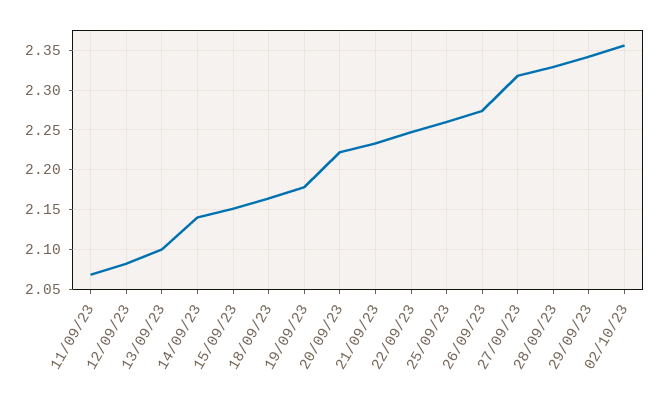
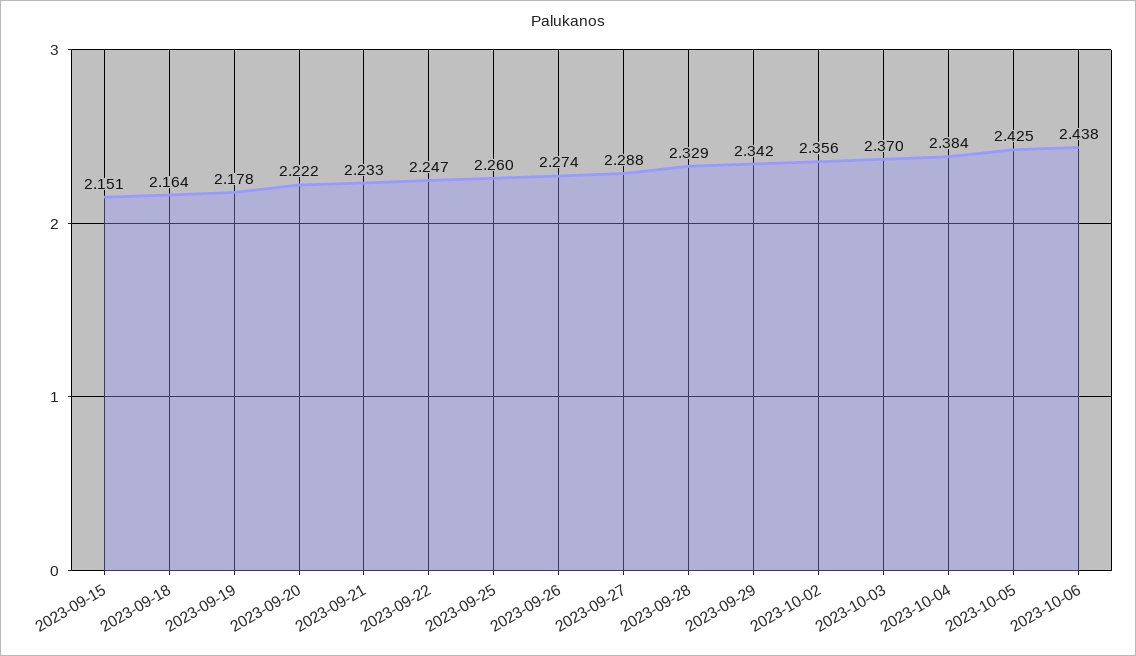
11/09/23: 2.07 -> none
12/09/23: 2.08 -> none
13/09/23: 2.1 -> none
14/09/23: 2.14 -> none
27/09/23: 2.32 -> 2.288
2023-10-03: none -> 2.37
2023-10-04: none -> 2.384
2023-10-05: none -> 2.425
2023-10-06: none -> 2.438

